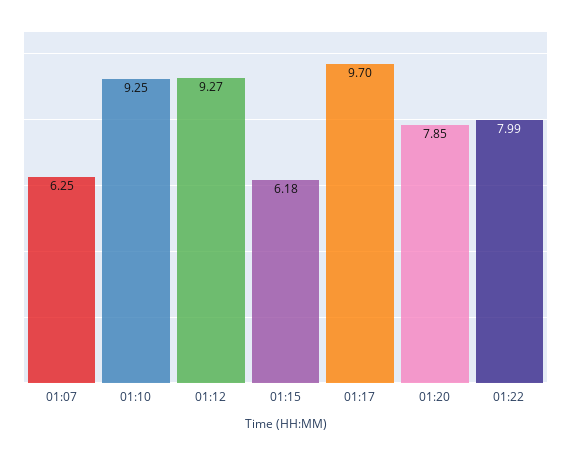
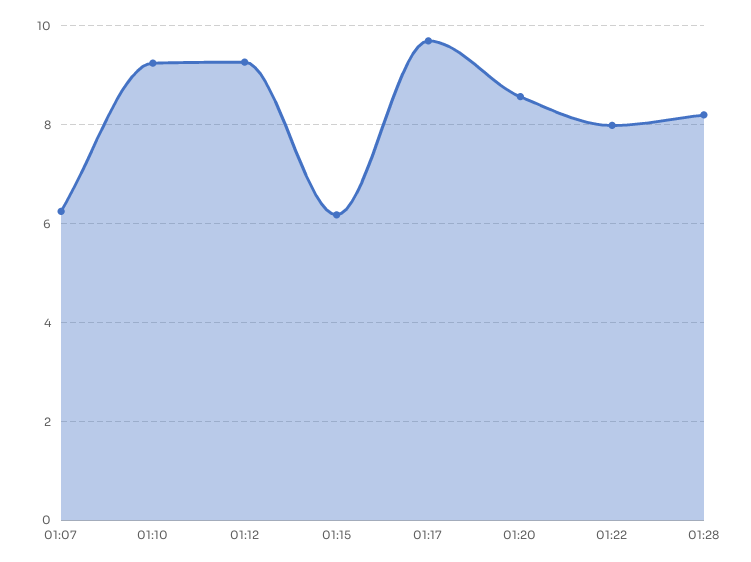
01:20: 7.85 -> 8.6
01:28: none -> 8.2

